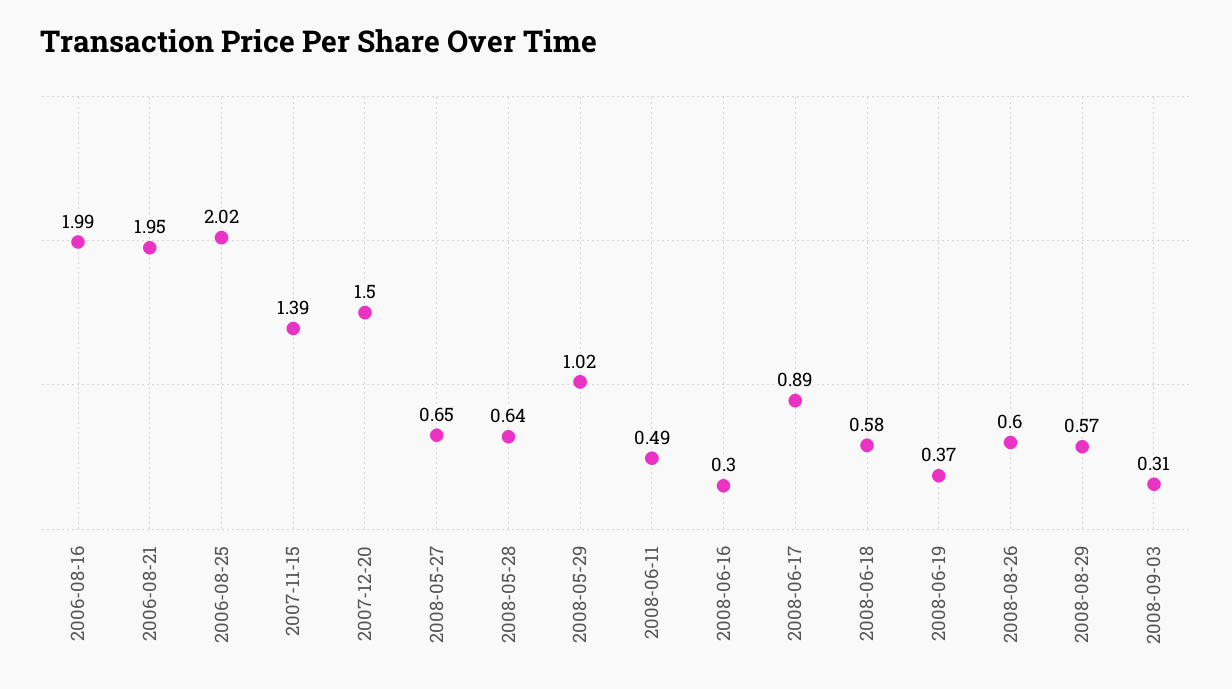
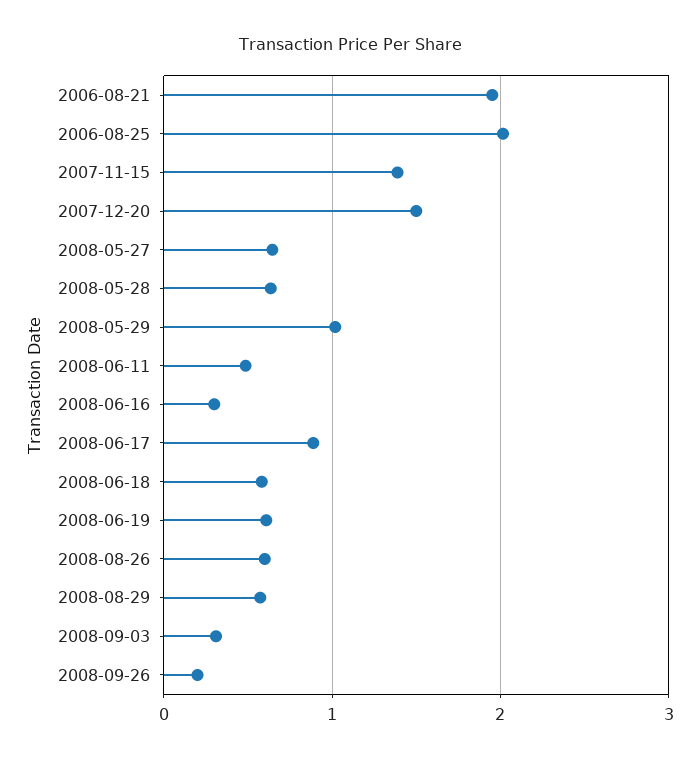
2006-08-16: 1.99 -> none
2008-06-19: 0.37 -> 0.6
2008-09-26: none -> 0.2

